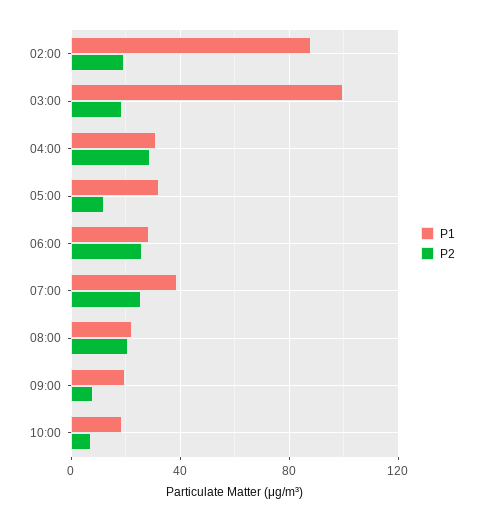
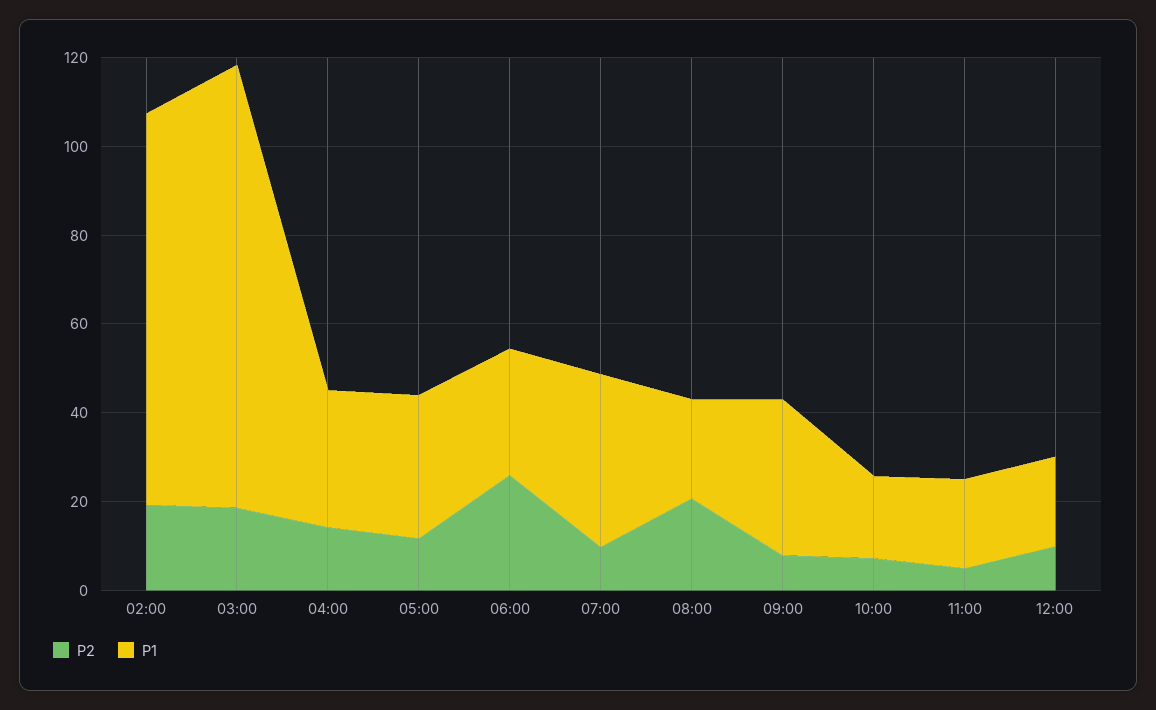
P2, 04:00: 30 -> 15
P2, 07:00: 25 -> 10
P1, 09:00: 20 -> 35
P2, 11:00: none -> 5
P1, 11:00: none -> 20
P2, 12:00: none -> 10
P1, 12:00: none -> 20

